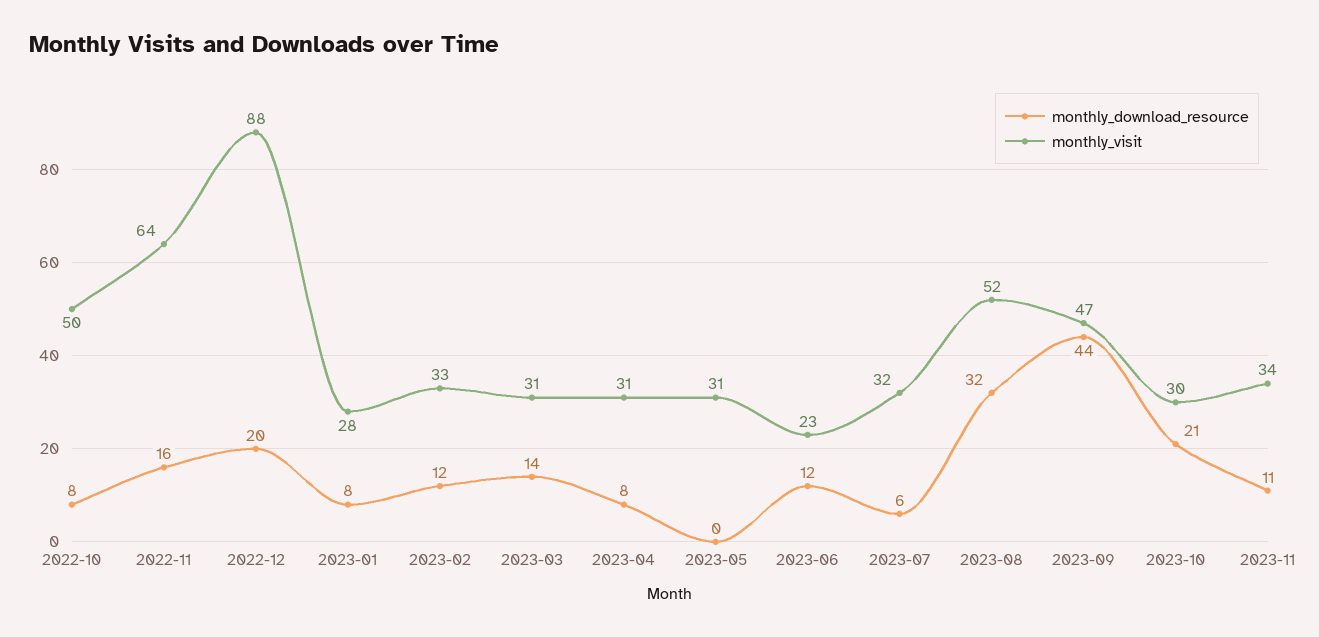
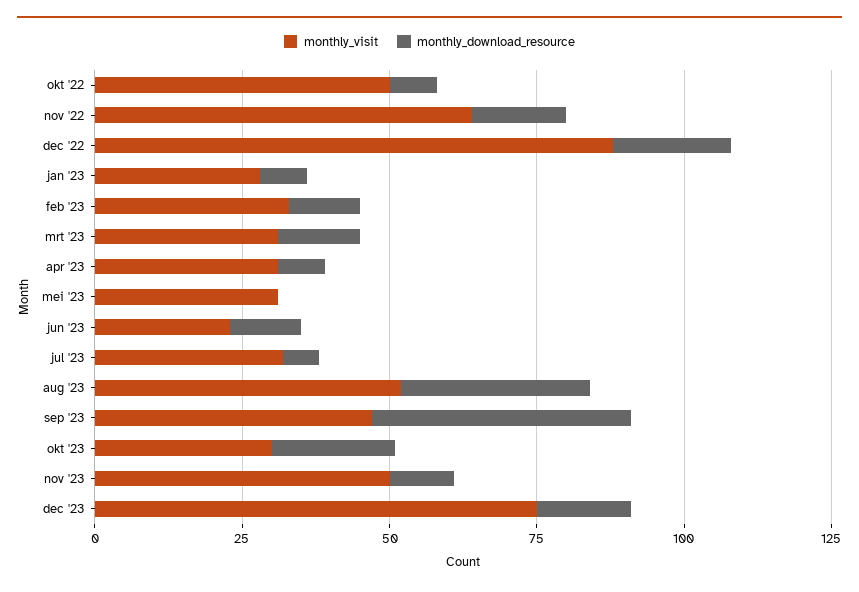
monthly_visit, 2023-11: 34 -> 50
monthly_visit, dec '23: none -> 75
monthly_download_resource, dec '23: none -> 15

